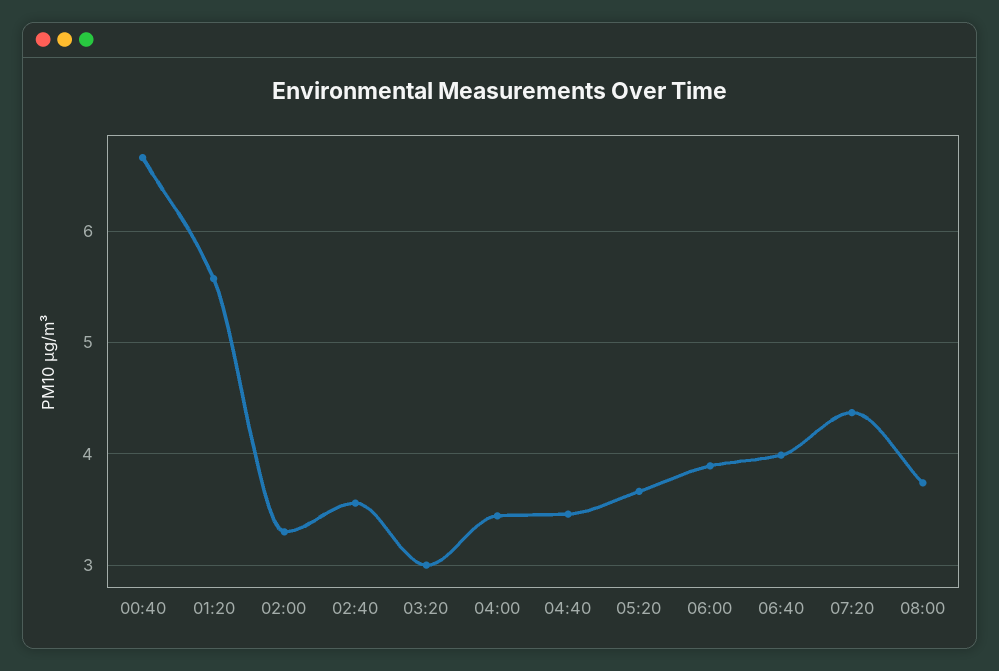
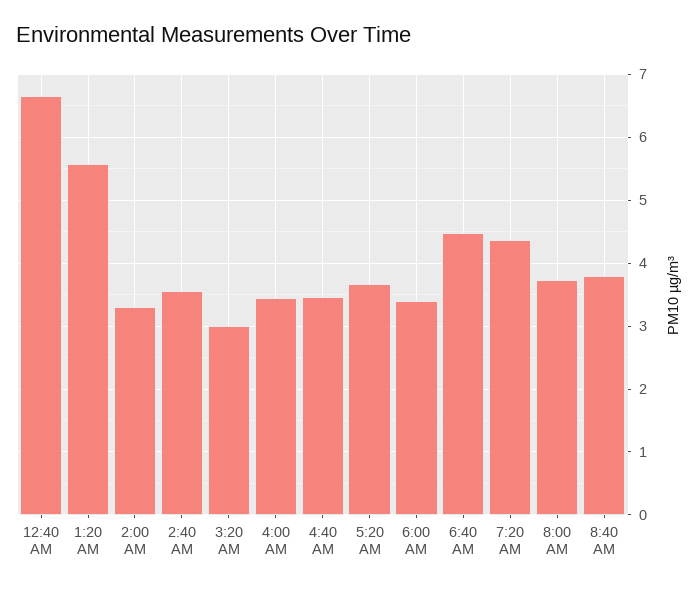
06:00: 3.9 -> 3.4
06:40: 4 -> 4.5
8:40 AM: none -> 3.8

